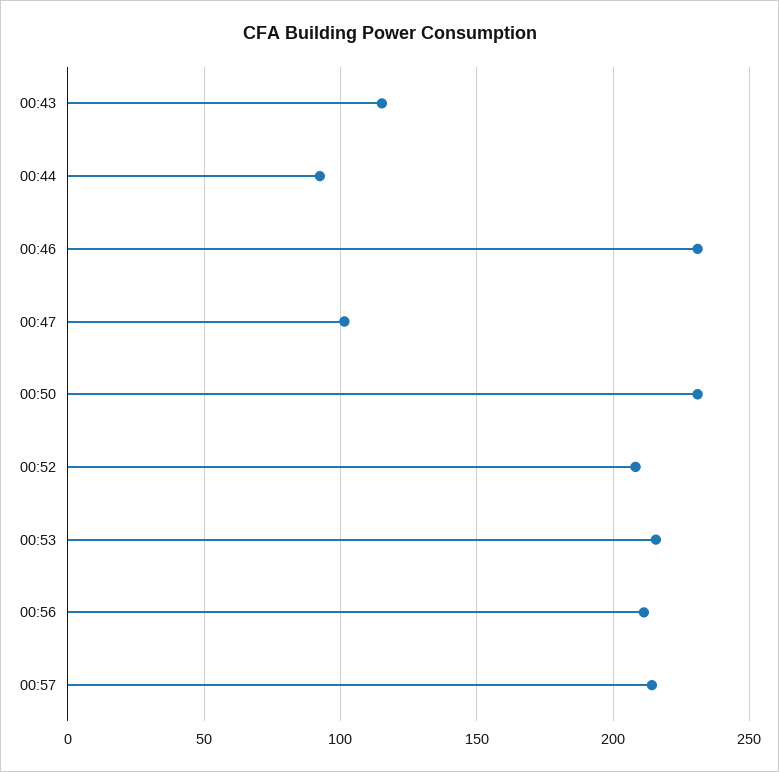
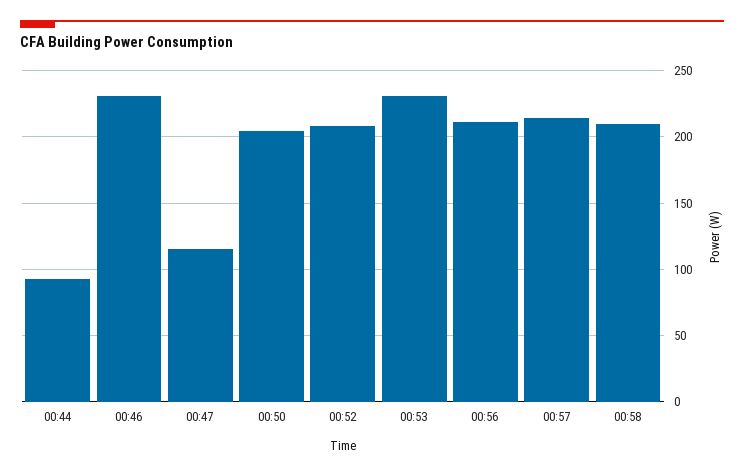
00:43: 115 -> none
00:47: 100 -> 115
00:50: 230 -> 205
00:53: 215 -> 230
00:58: none -> 210

